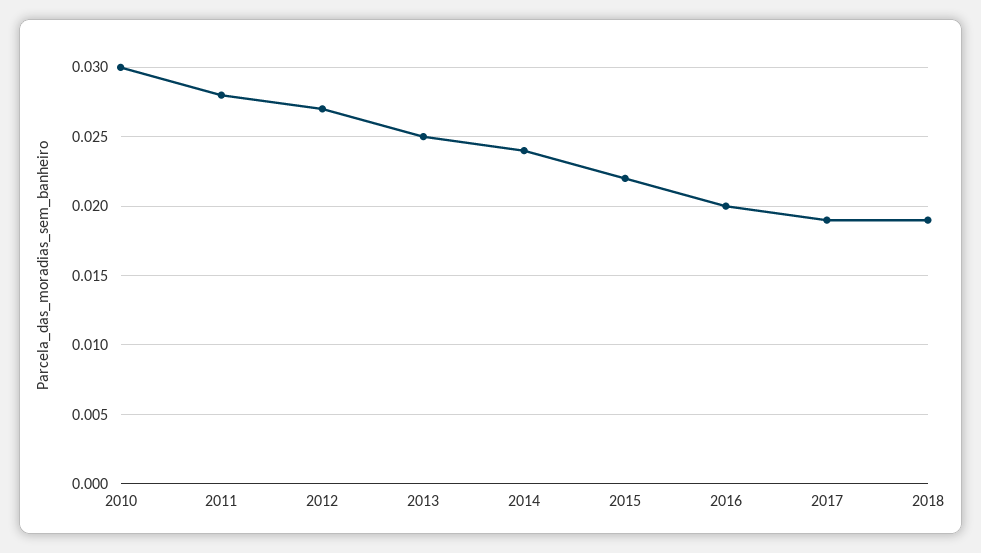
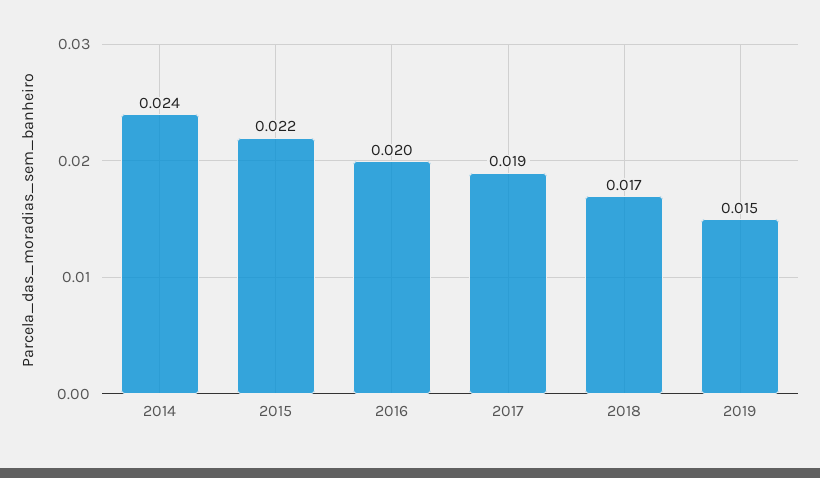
2010: 0.03 -> none
2011: 0.028 -> none
2012: 0.027 -> none
2013: 0.025 -> none
2018: 0.019 -> 0.017
2019: none -> 0.015

